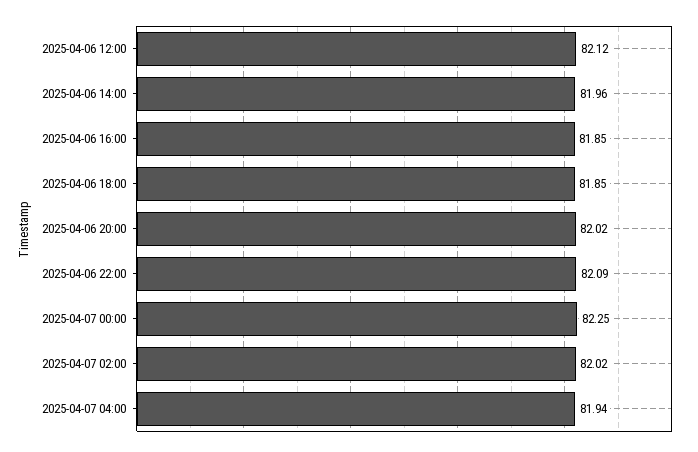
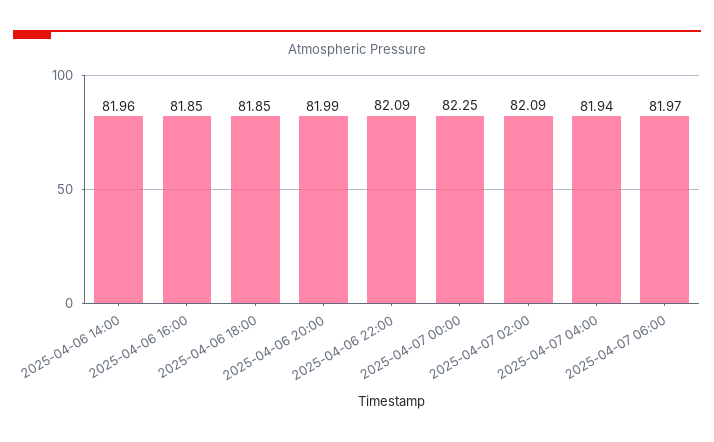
2025-04-06 12:00: 82.12 -> none
2025-04-06 20:00: 82.02 -> 81.99
2025-04-07 02:00: 82.02 -> 82.09
2025-04-07 06:00: none -> 81.97

